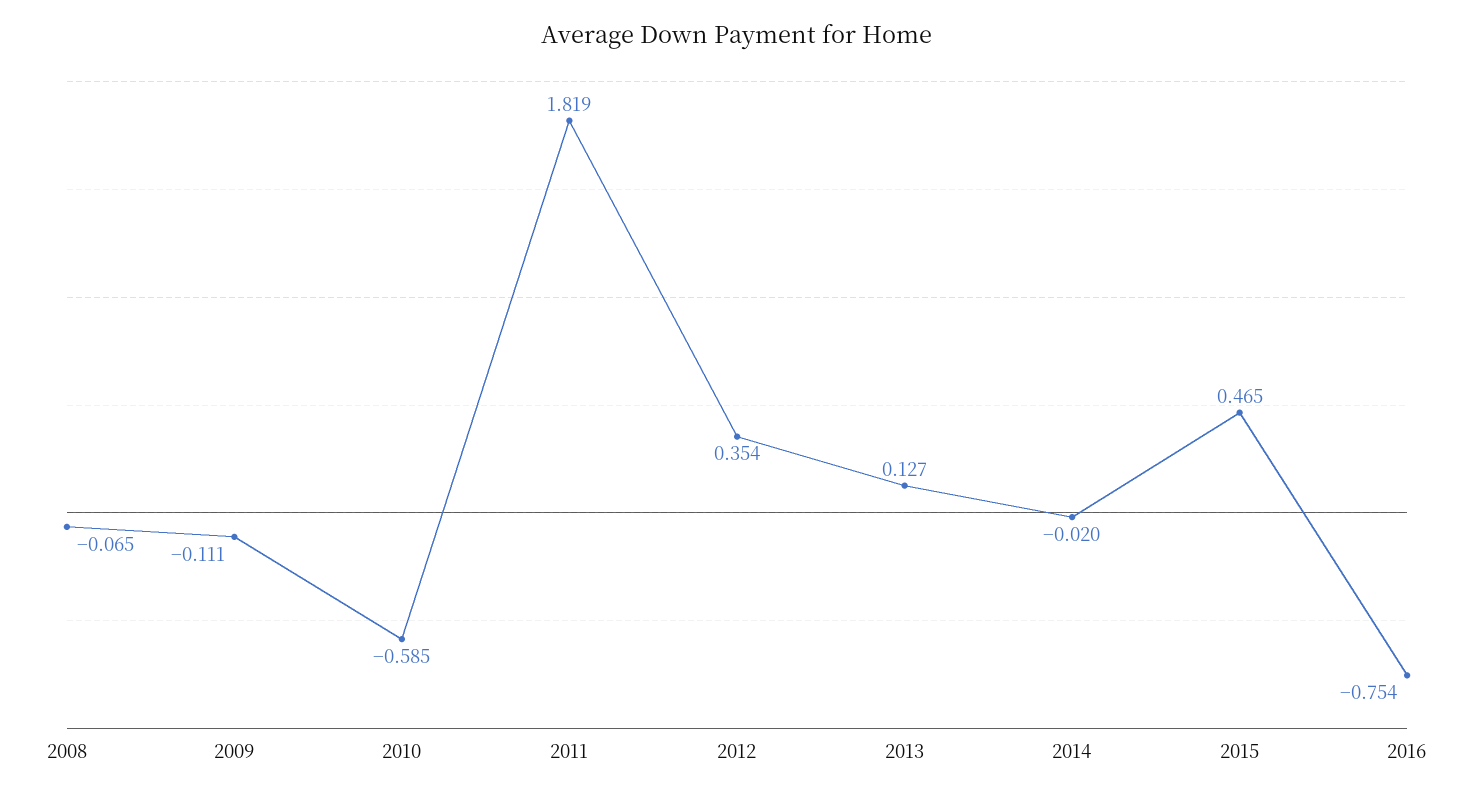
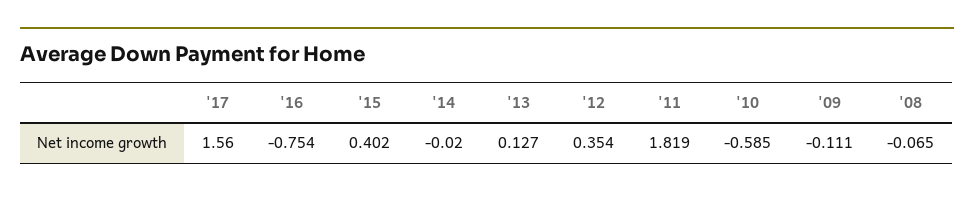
2015: 0.465 -> 0.402
'17: none -> 1.56

